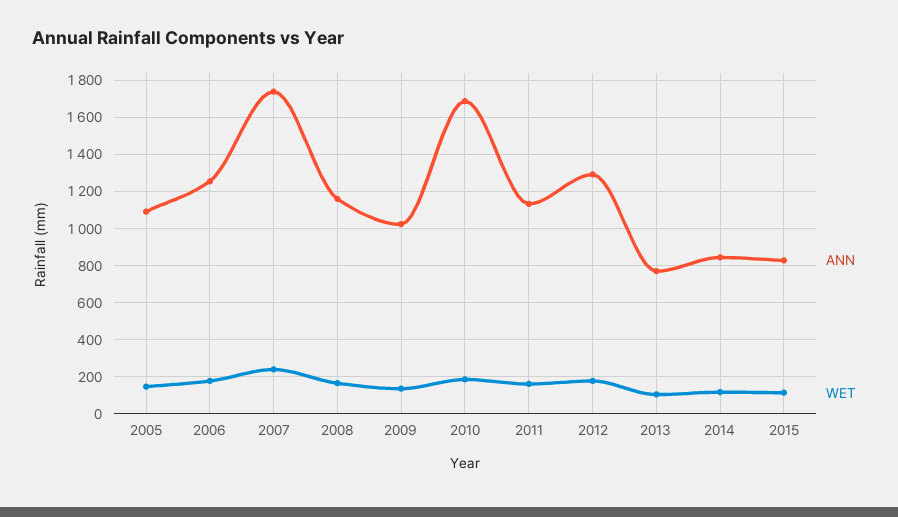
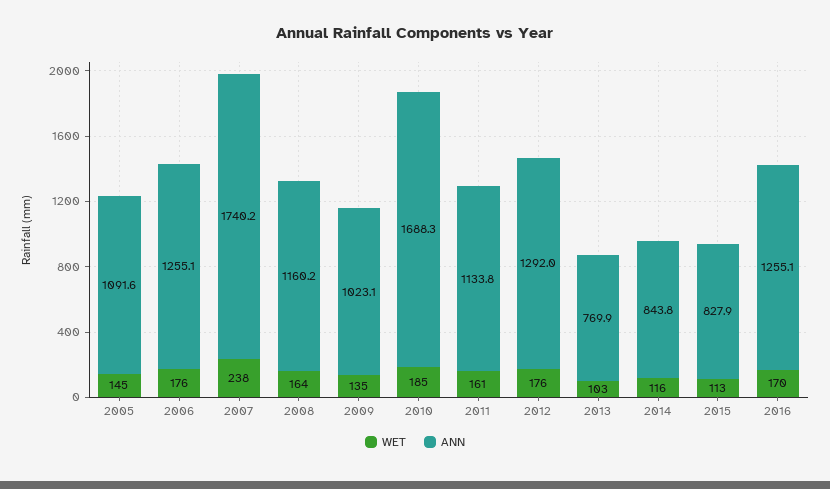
WET, 2016: none -> 170
ANN, 2016: none -> 1255.1

